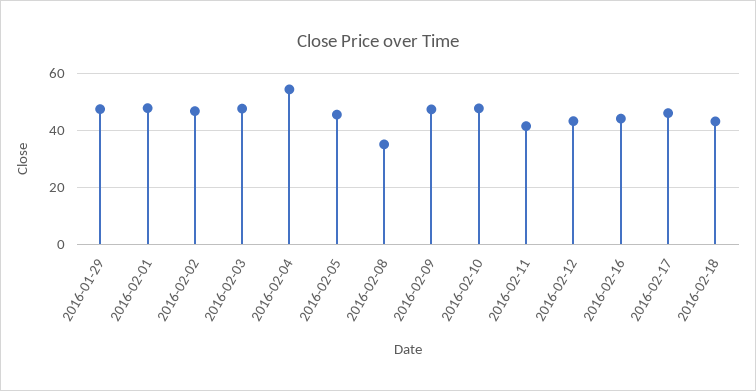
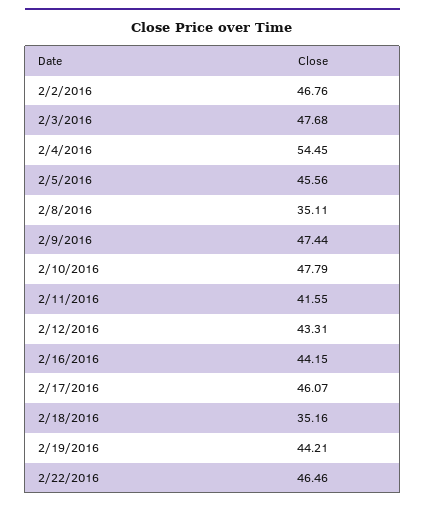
2016-01-29: 47.5 -> none
2016-02-01: 47.5 -> none
2016-02-18: 42.5 -> 35.16
2/19/2016: none -> 44.21
2/22/2016: none -> 46.46

